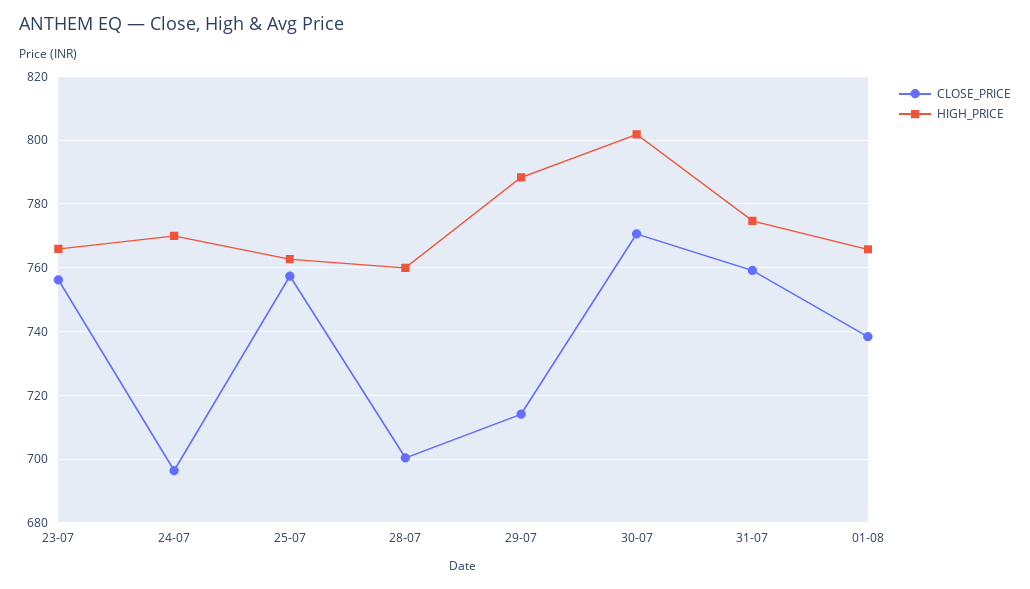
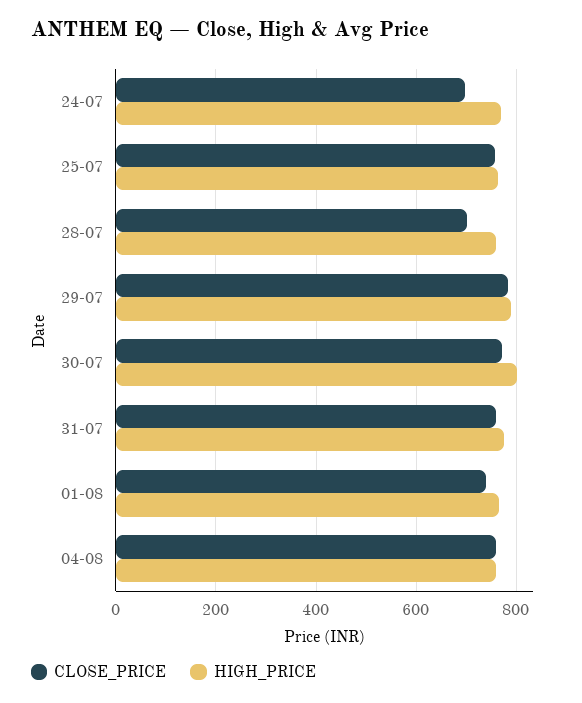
CLOSE_PRICE, 23-07: 756 -> none
HIGH_PRICE, 23-07: 766 -> none
CLOSE_PRICE, 29-07: 714 -> 780
CLOSE_PRICE, 04-08: none -> 760
HIGH_PRICE, 04-08: none -> 760

